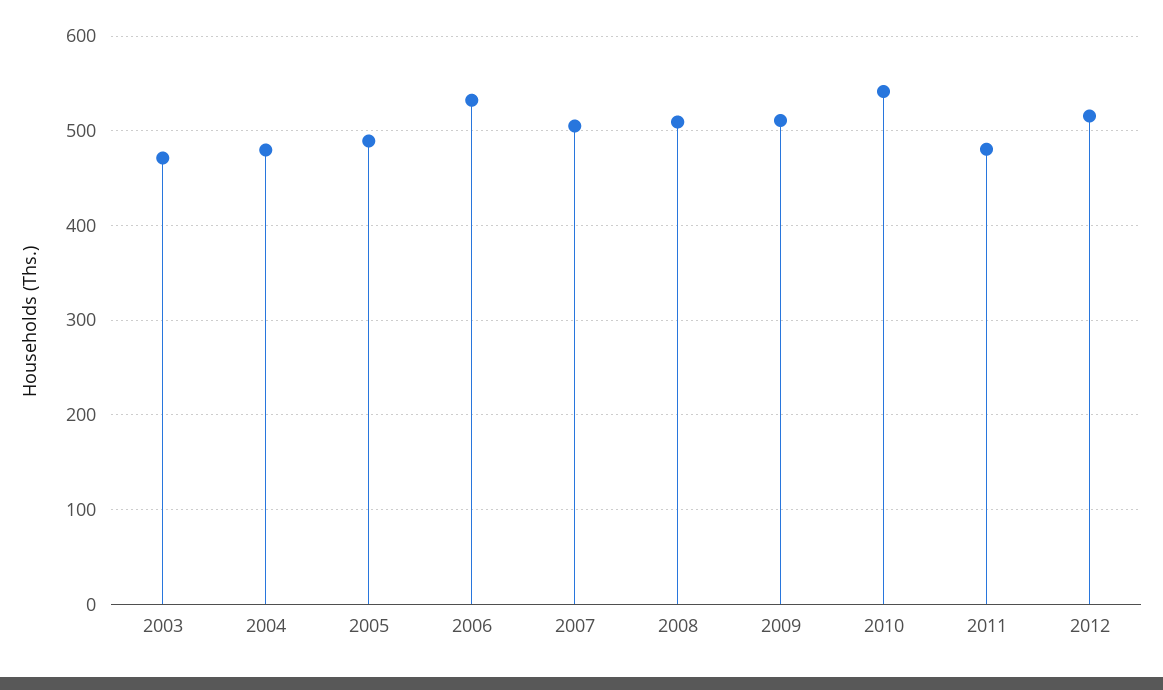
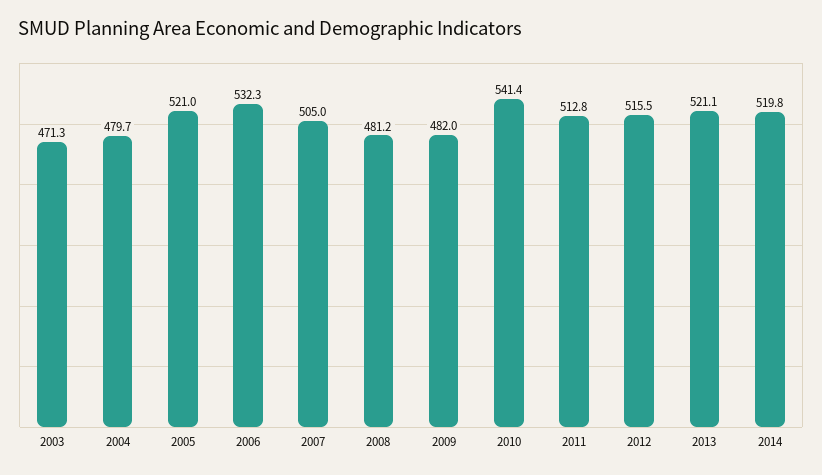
2005: 490 -> 521
2008: 510 -> 481.2
2009: 510 -> 482
2011: 480 -> 512.8
2013: none -> 521.1
2014: none -> 519.8

